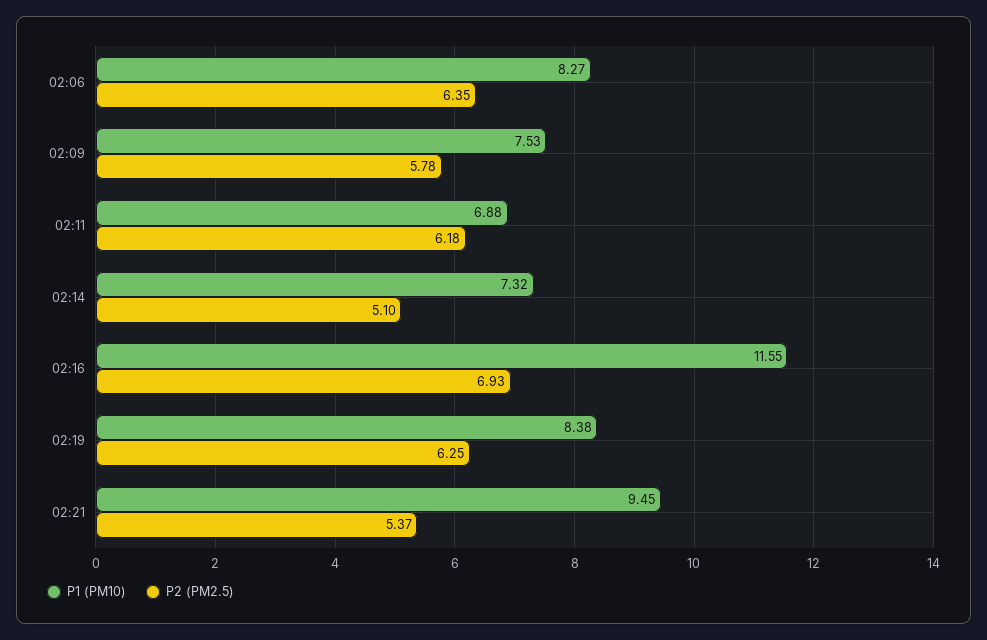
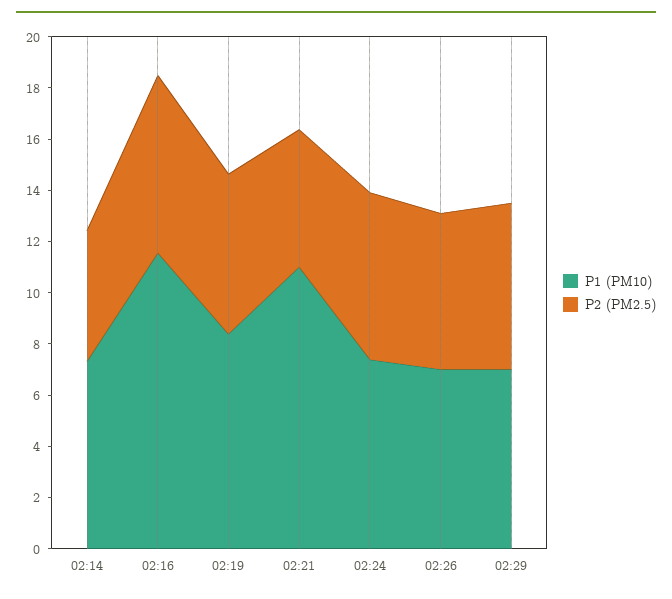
P1 (PM10), 02:06: 8.27 -> none
P2 (PM2.5), 02:06: 6.35 -> none
P1 (PM10), 02:09: 7.53 -> none
P2 (PM2.5), 02:09: 5.78 -> none
P1 (PM10), 02:11: 6.88 -> none
P2 (PM2.5), 02:11: 6.18 -> none
P1 (PM10), 02:21: 9.45 -> 11
P1 (PM10), 02:24: none -> 7.5
P2 (PM2.5), 02:24: none -> 6.5
P1 (PM10), 02:26: none -> 7
P2 (PM2.5), 02:26: none -> 6
P1 (PM10), 02:29: none -> 7
P2 (PM2.5), 02:29: none -> 6.5

